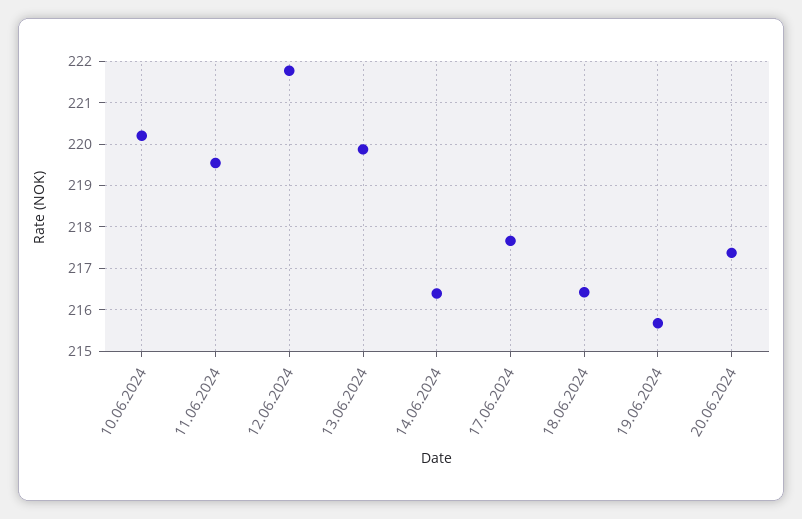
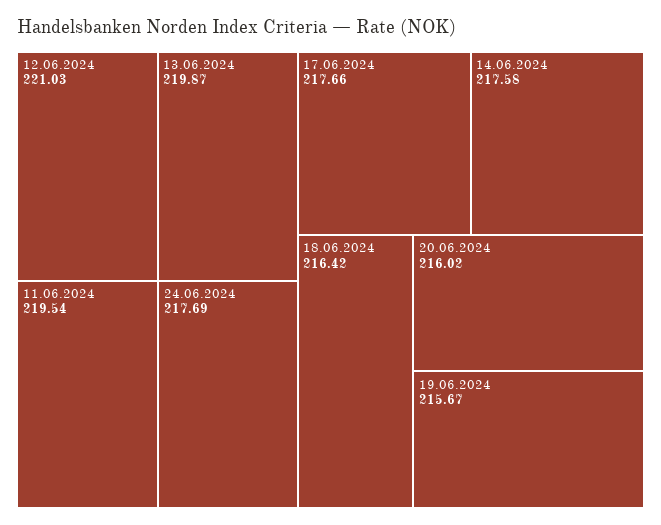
10.06.2024: 220.2 -> none
12.06.2024: 221.8 -> 221.03
14.06.2024: 216.4 -> 217.58
20.06.2024: 217.4 -> 216.02
24.06.2024: none -> 217.69

